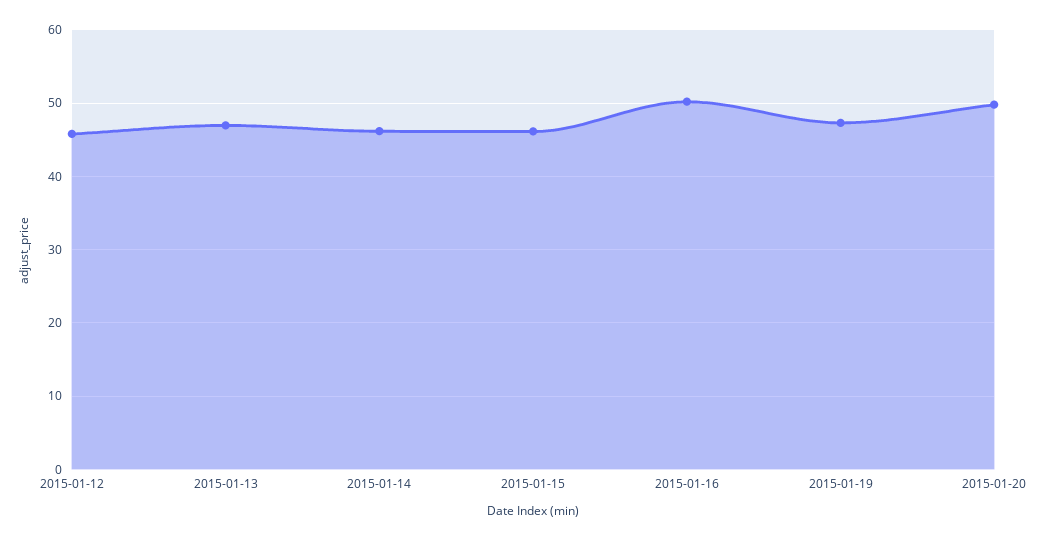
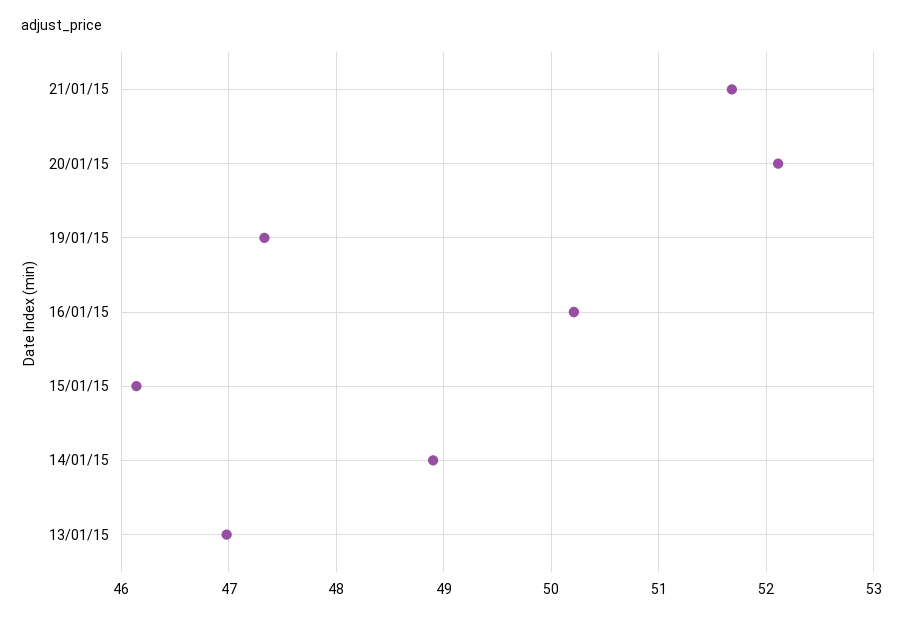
2015-01-12: 46 -> none
2015-01-14: 46 -> 48.9
2015-01-20: 50 -> 52.1
21/01/15: none -> 51.7

